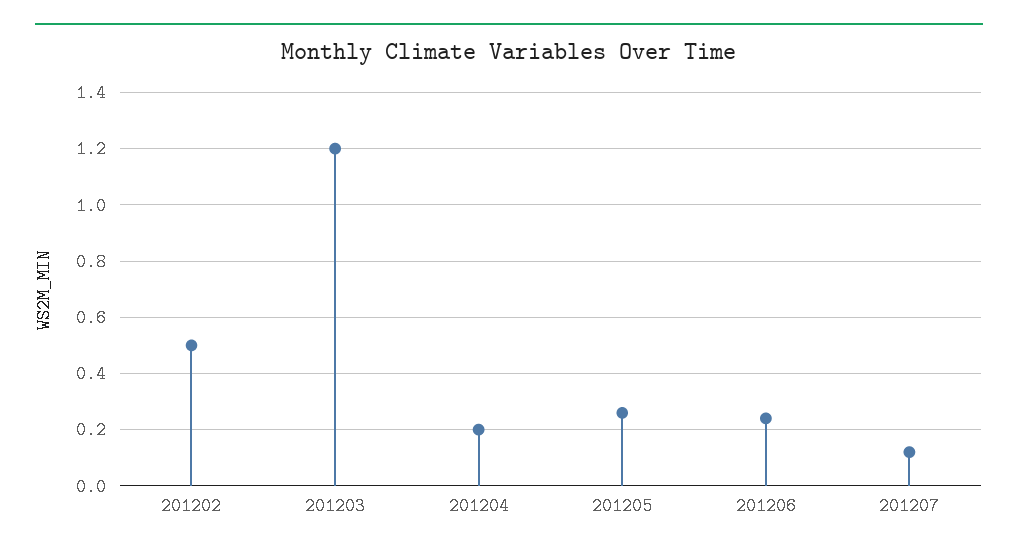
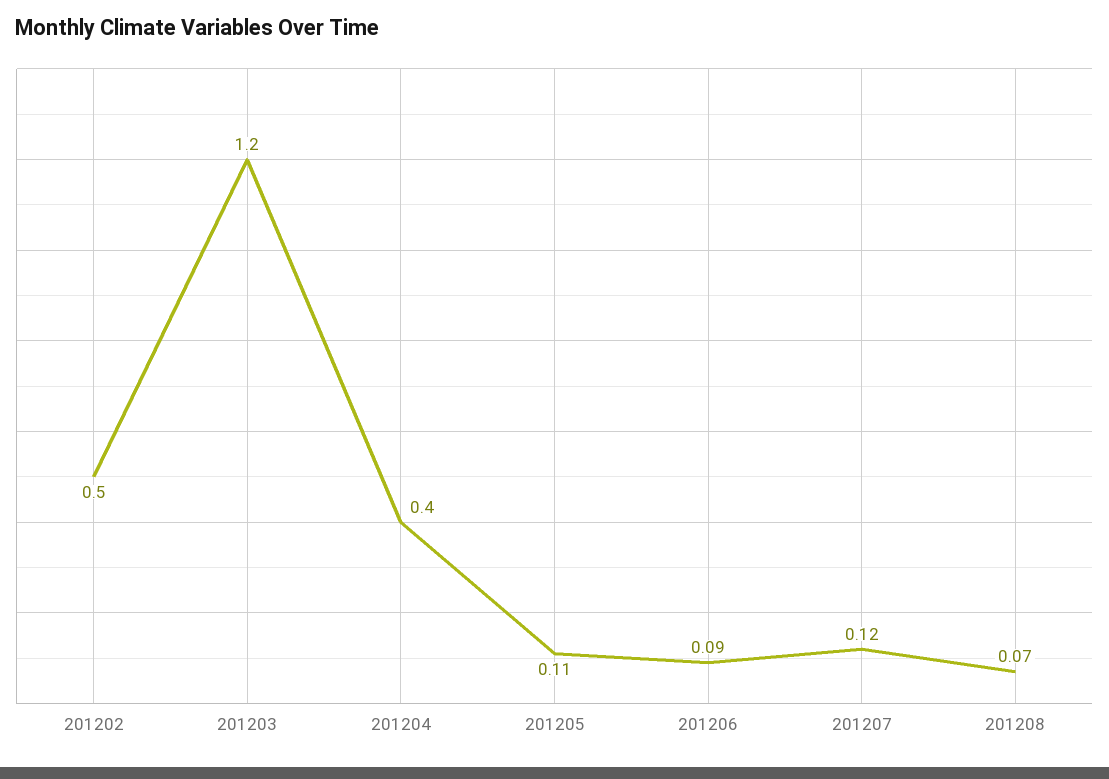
201204: 0.2 -> 0.4
201205: 0.25 -> 0.11
201206: 0.25 -> 0.09
201208: none -> 0.07

